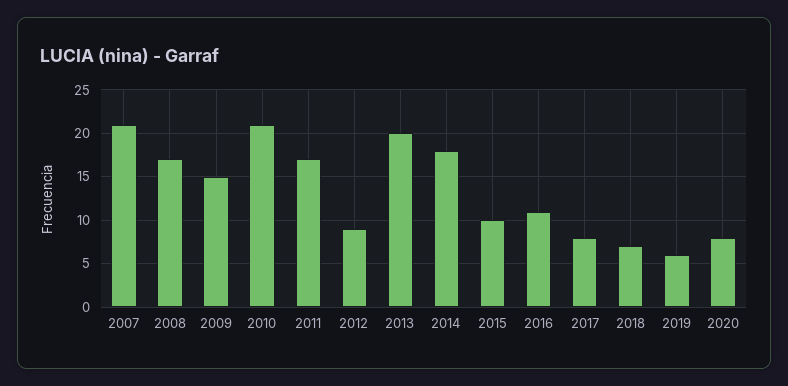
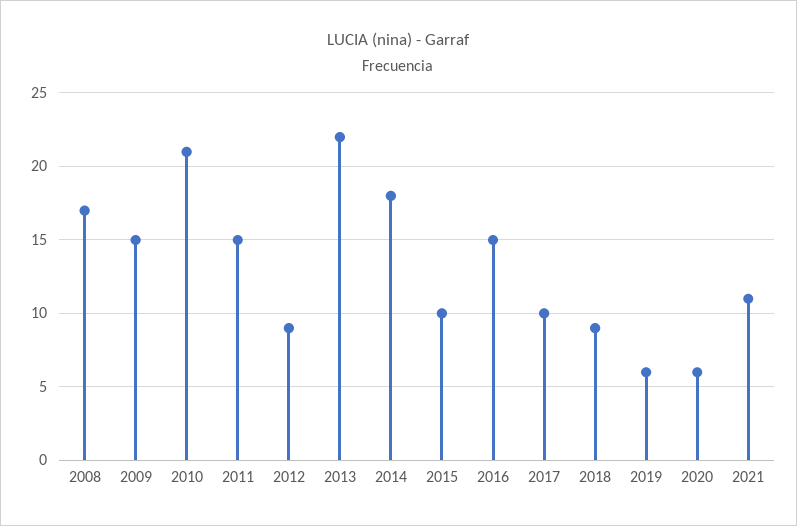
2007: 21 -> none
2011: 17 -> 15
2013: 20 -> 22
2016: 11 -> 15
2017: 8 -> 10
2018: 7 -> 9
2020: 8 -> 6
2021: none -> 11

